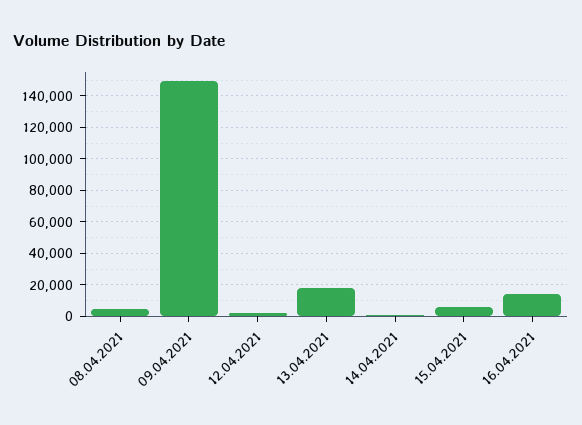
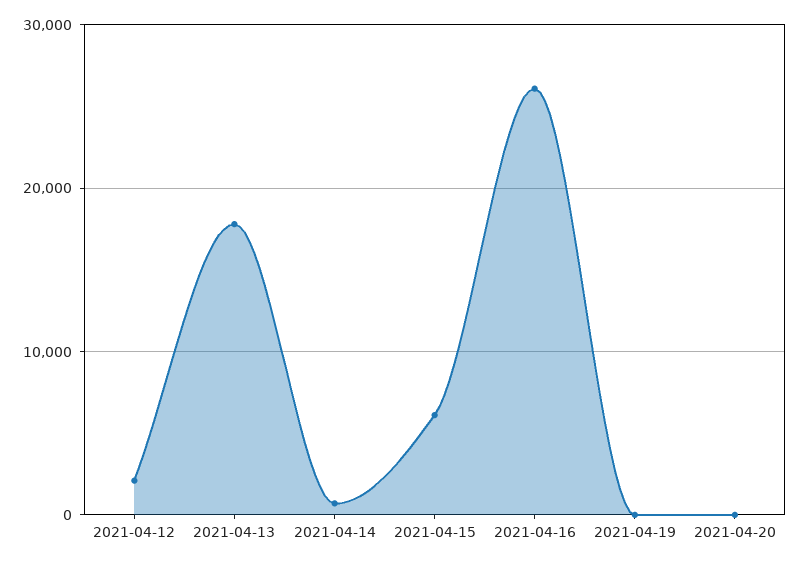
08.04.2021: 5000 -> none
09.04.2021: 150000 -> none
16.04.2021: 15000 -> 26000
2021-04-19: none -> 0
2021-04-20: none -> 0

